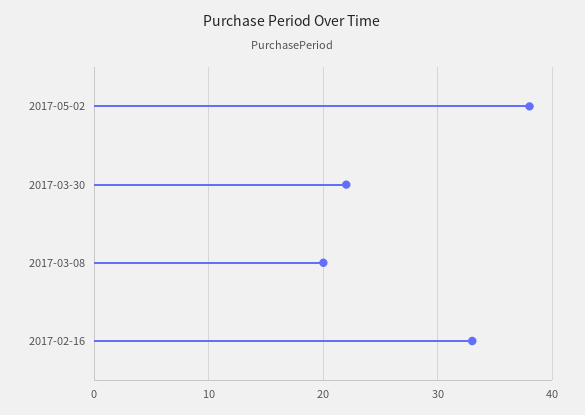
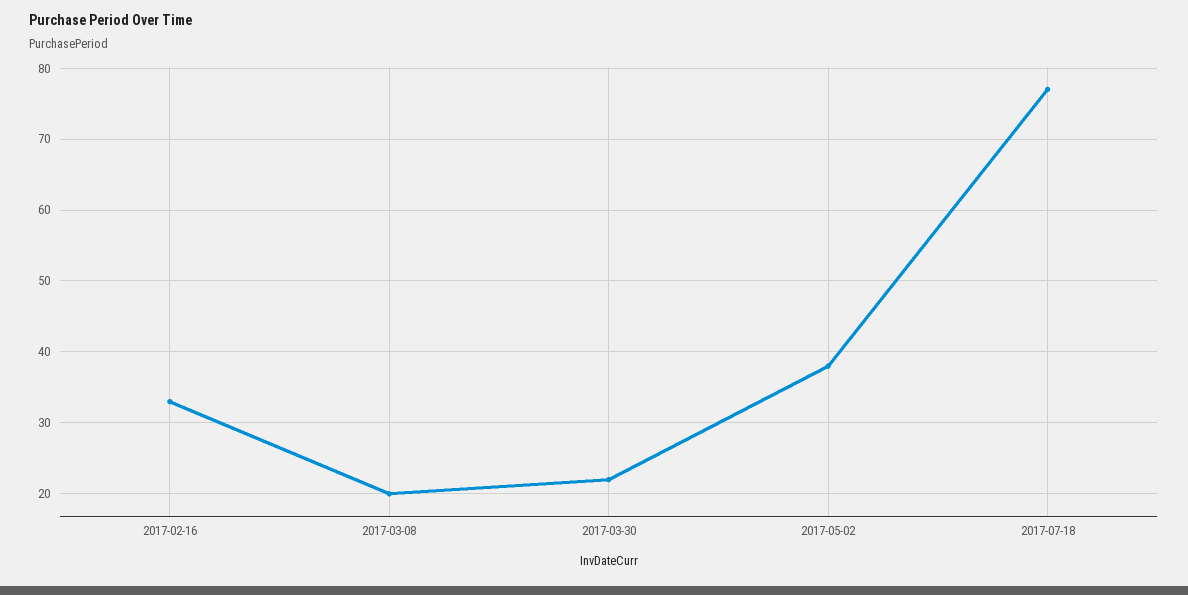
2017-07-18: none -> 77

